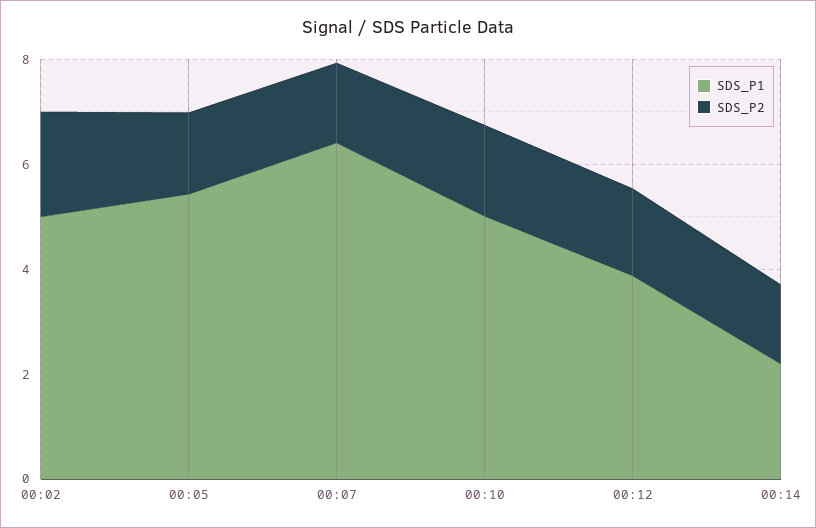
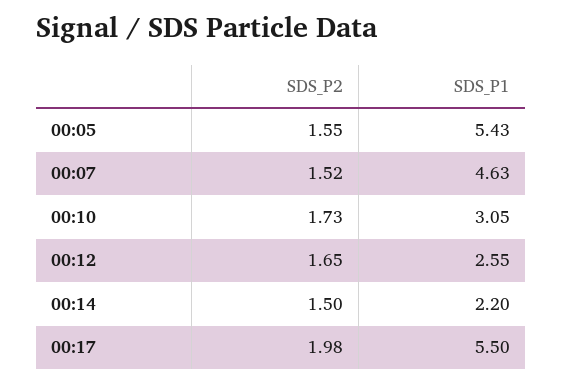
SDS_P1, 00:02: 5 -> none
SDS_P2, 00:02: 2 -> none
SDS_P1, 00:07: 6.5 -> 4.63
SDS_P1, 00:10: 5 -> 3.05
SDS_P1, 00:12: 4 -> 2.55
SDS_P2, 00:17: none -> 1.98
SDS_P1, 00:17: none -> 5.5

